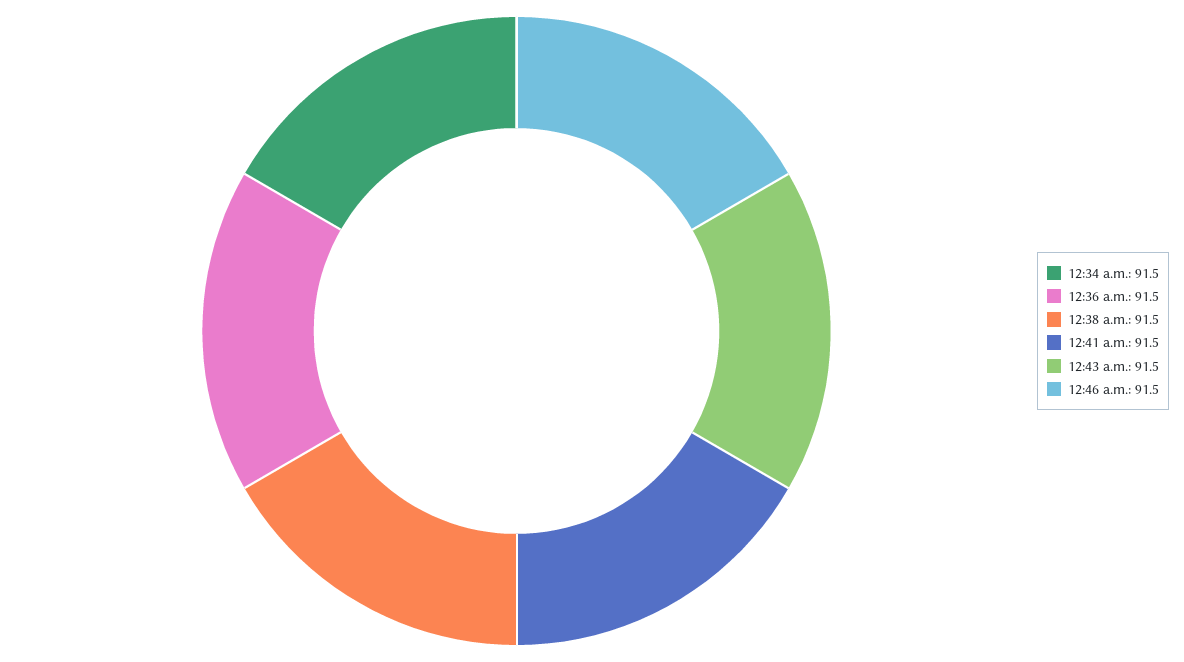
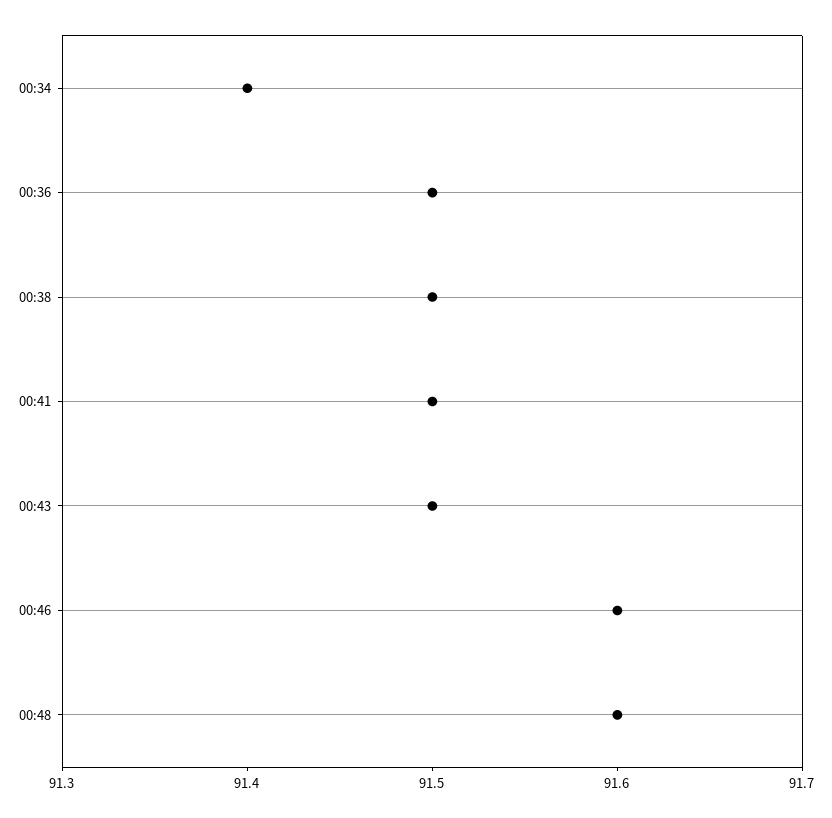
12:34 a.m.: 91.5 -> 91.4
12:46 a.m.: 91.5 -> 91.6
00:48: none -> 91.6

